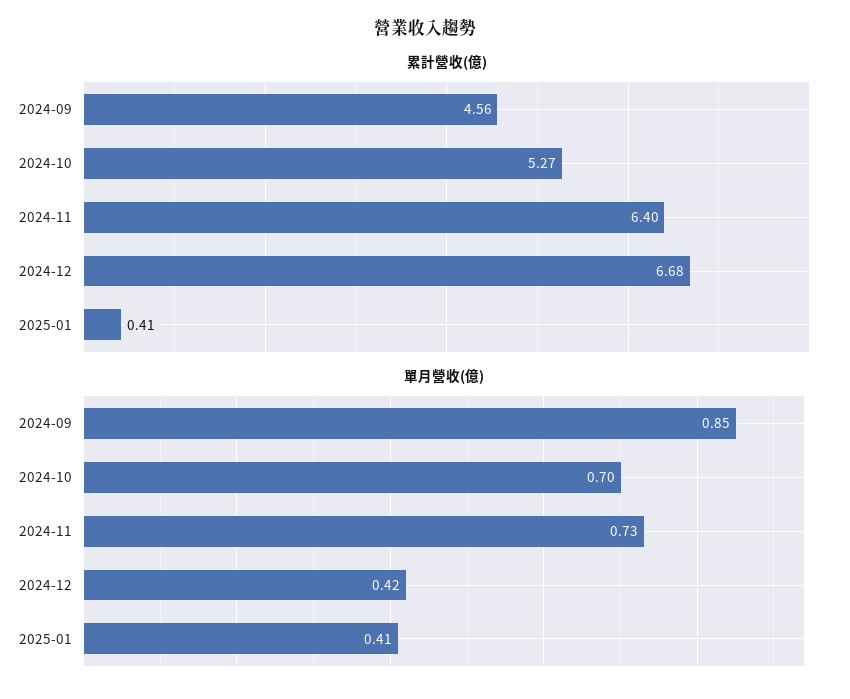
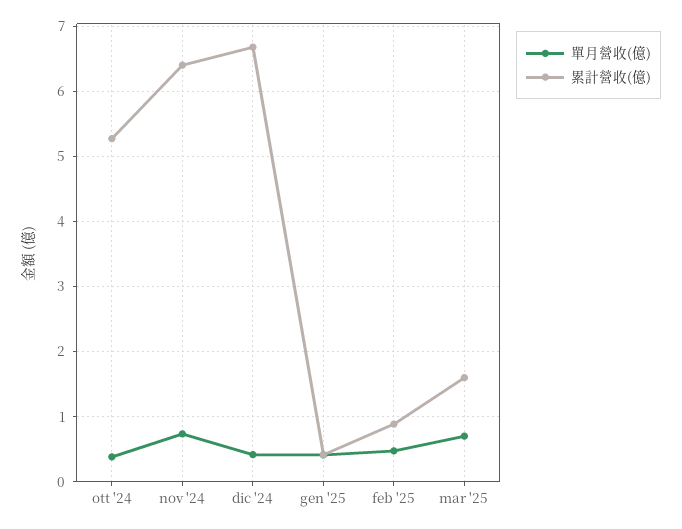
累計營收(億), 2024-09: 4.56 -> none
單月營收(億), 2024-09: 0.85 -> none
單月營收(億), 2024-10: 0.7 -> 0.4
單月營收(億), feb '25: none -> 0.5
累計營收(億), feb '25: none -> 0.9
單月營收(億), mar '25: none -> 0.7
累計營收(億), mar '25: none -> 1.6

